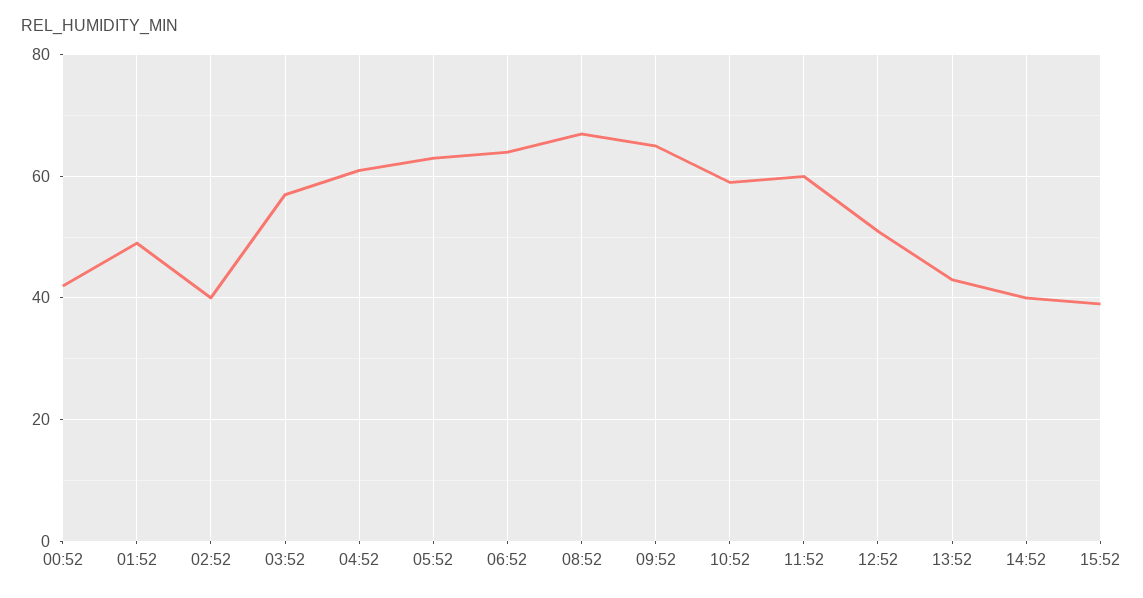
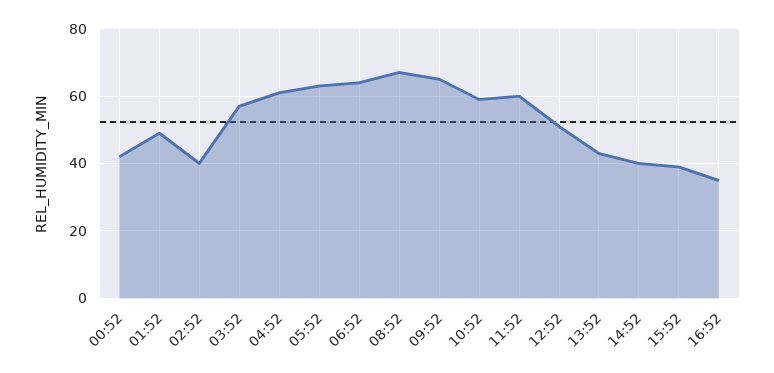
16:52: none -> 35

